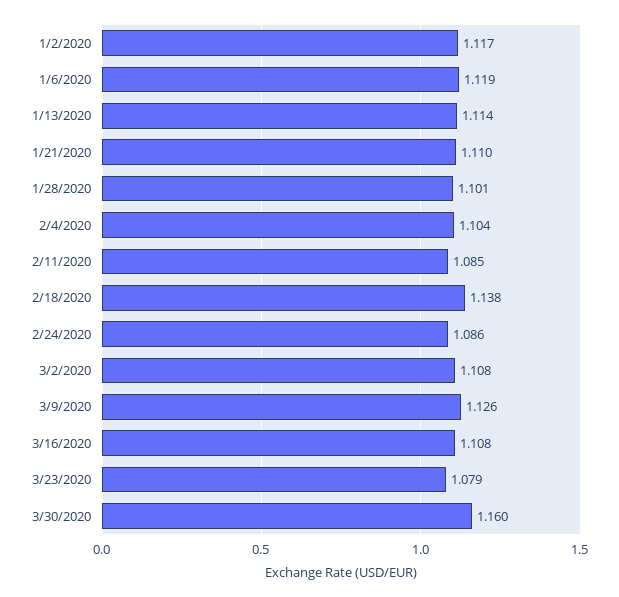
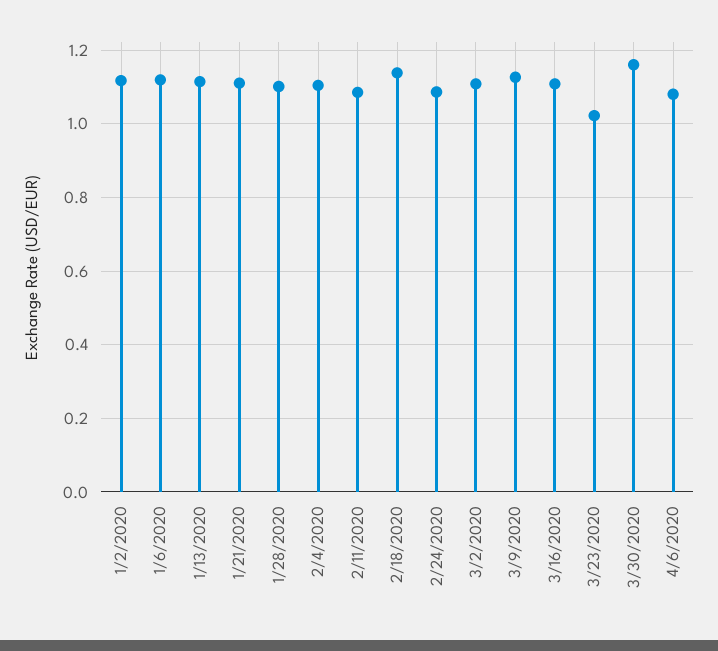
3/23/2020: 1.079 -> 1.02
4/6/2020: none -> 1.08

